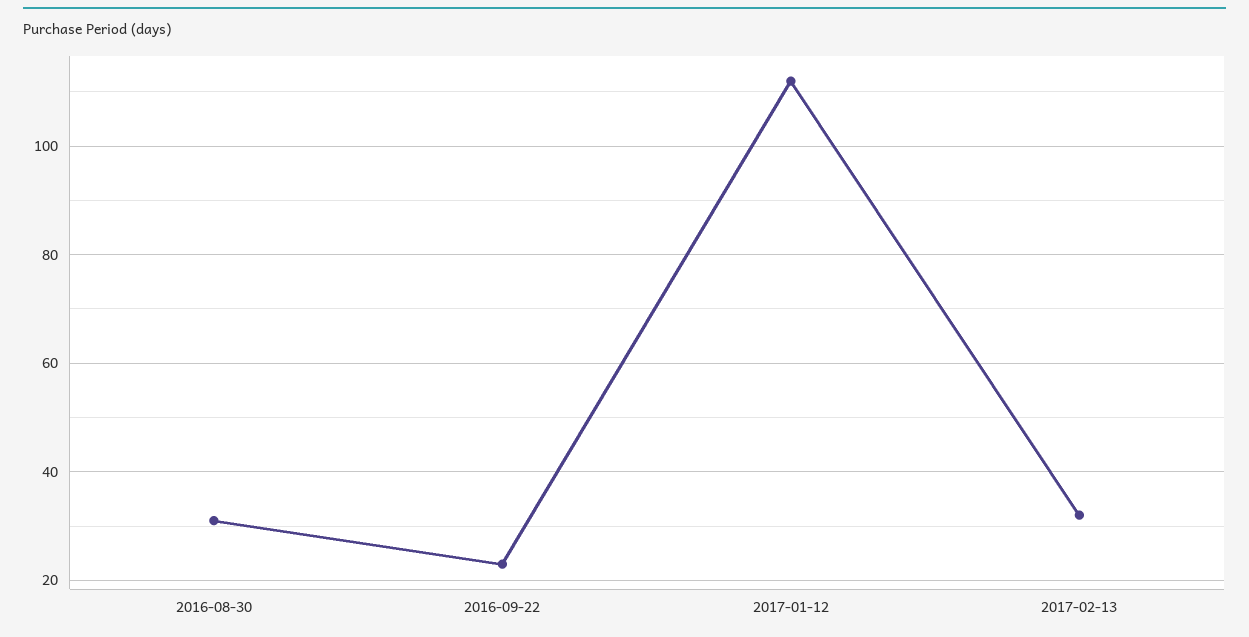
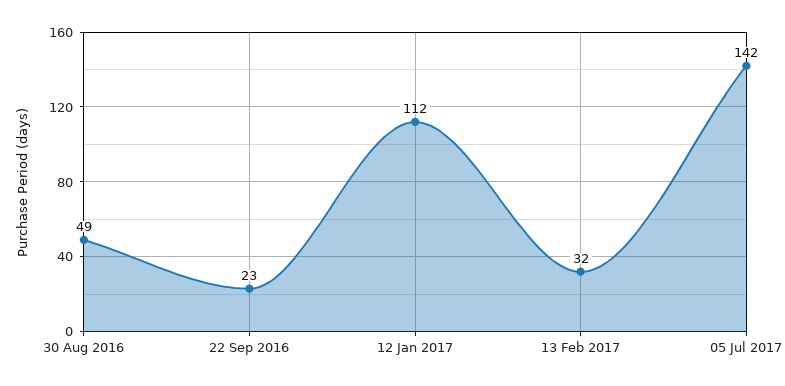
2016-08-30: 30 -> 49
05 Jul 2017: none -> 142

